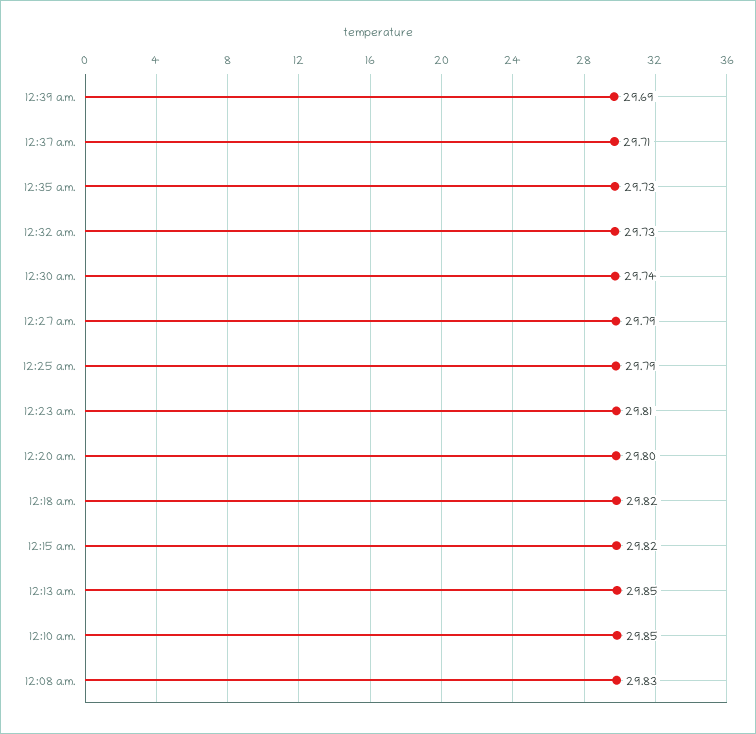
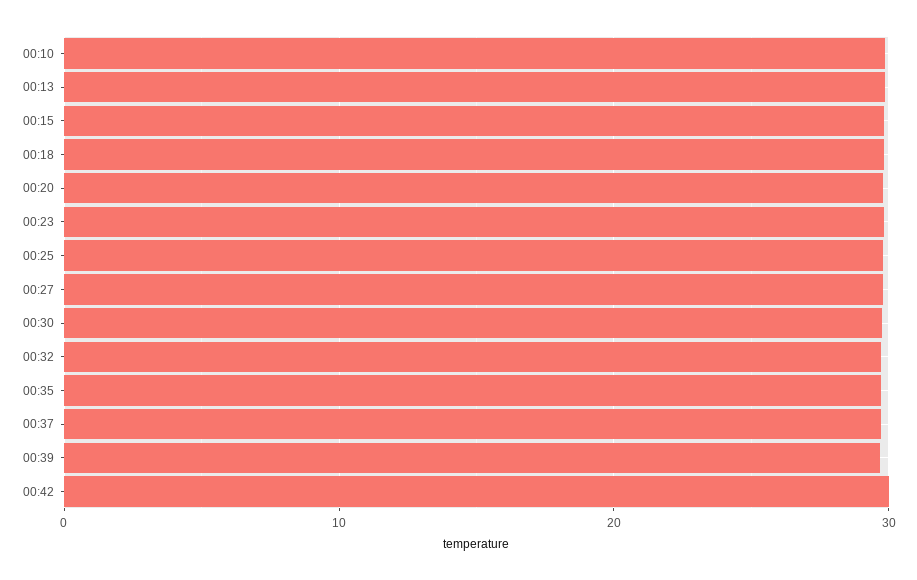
12:08 a.m.: 29.83 -> none
00:42: none -> 30

